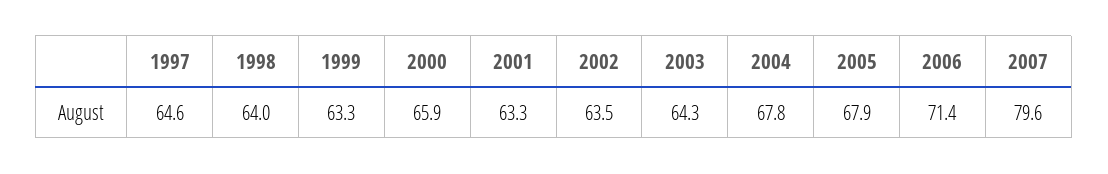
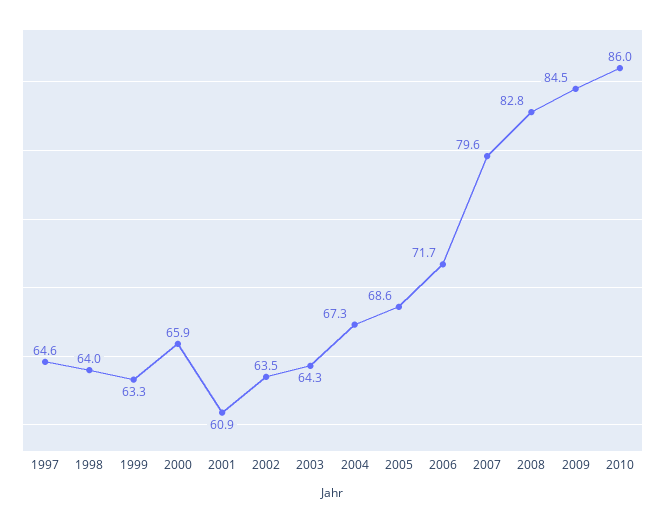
2001: 63.3 -> 60.9
2004: 67.8 -> 67.3
2005: 67.9 -> 68.6
2006: 71.4 -> 71.7
2008: none -> 82.8
2009: none -> 84.5
2010: none -> 86

